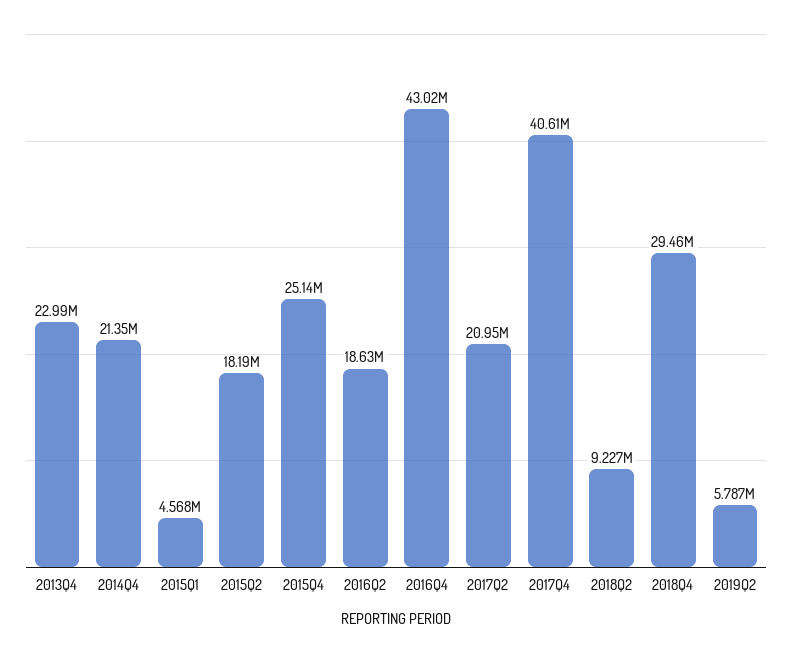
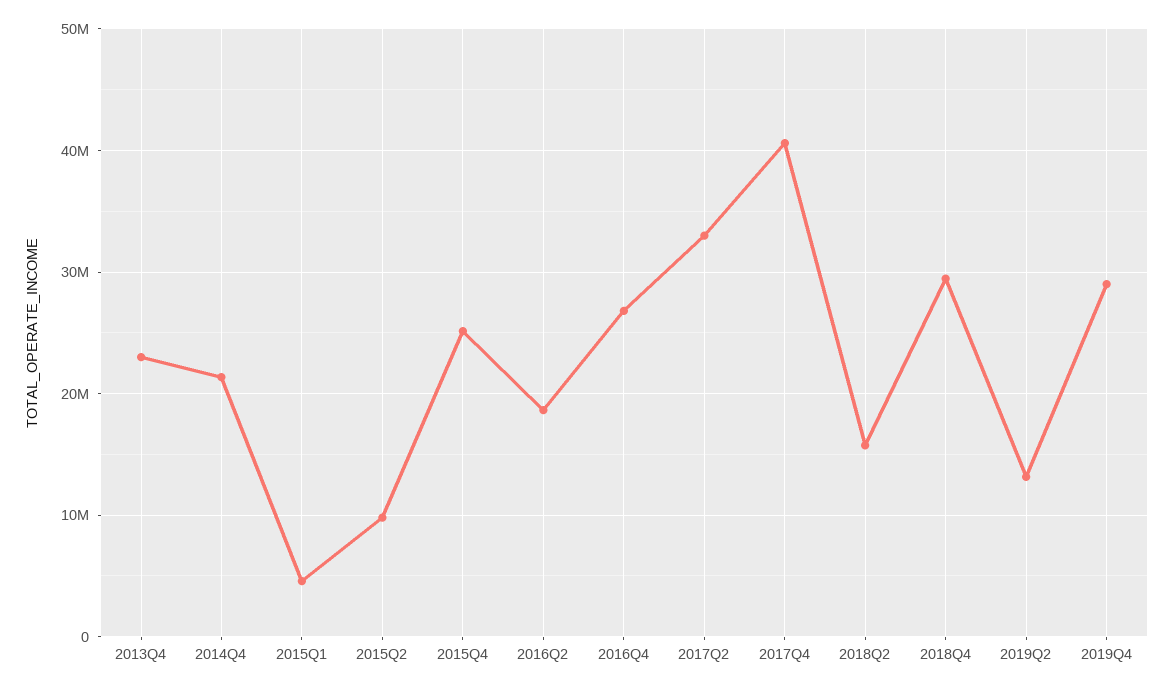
2015Q2: 18190000 -> 10000000
2016Q4: 43020000 -> 27000000
2017Q2: 20950000 -> 33000000
2018Q2: 9227000 -> 16000000
2019Q2: 5787000 -> 13000000
2019Q4: none -> 29000000

